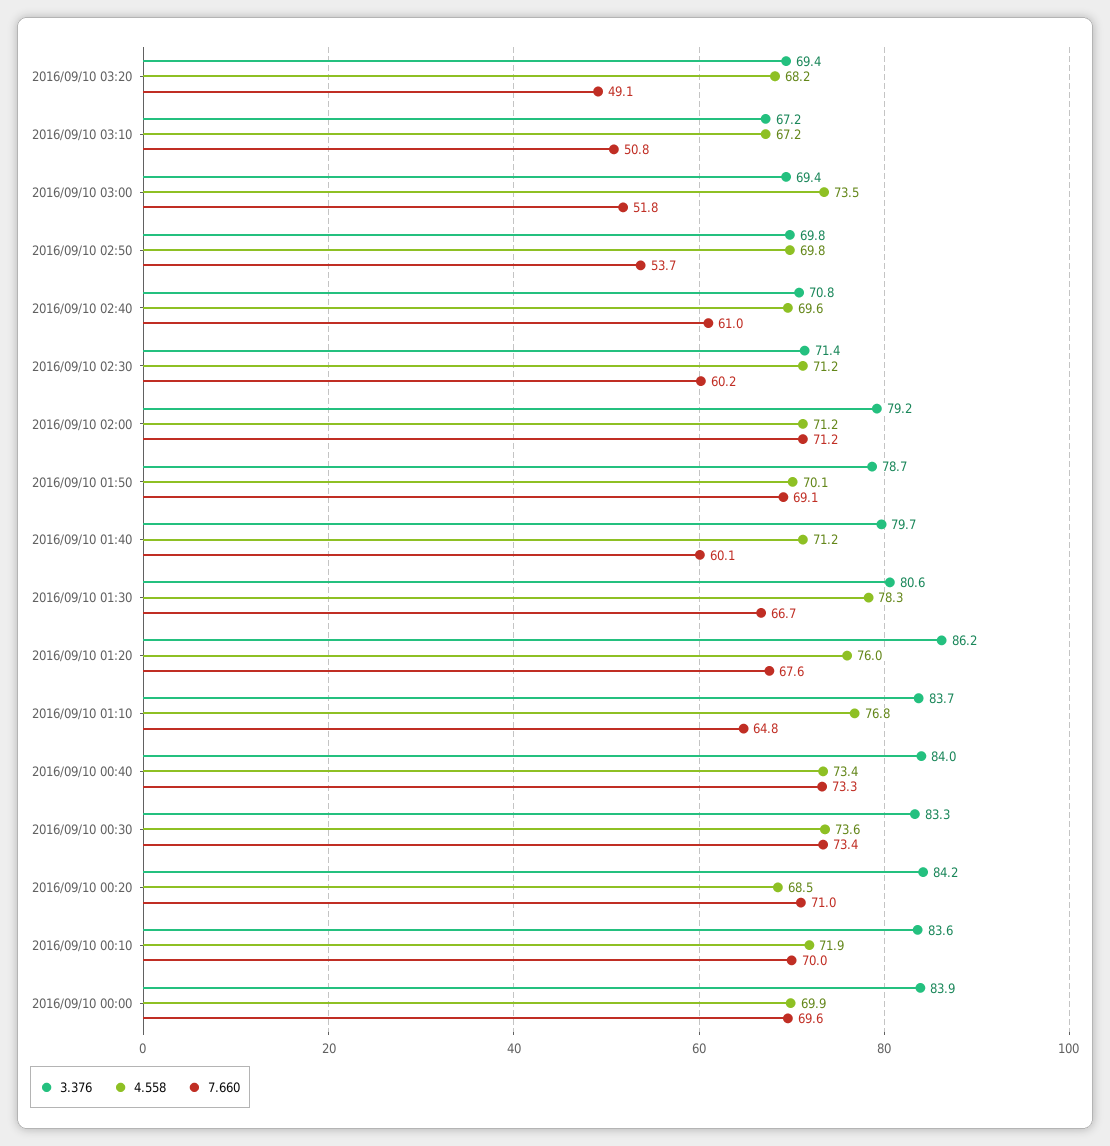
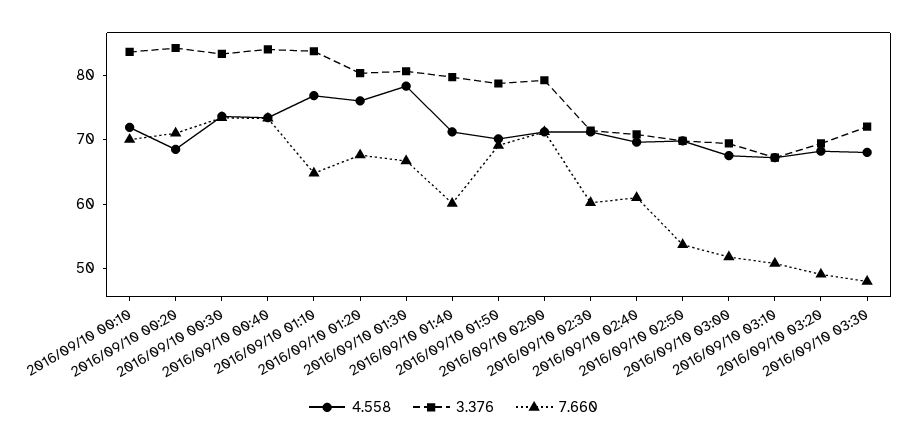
4.558, 2016/09/10 03:00: 73.5 -> 68
3.376, 2016/09/10 01:20: 86.2 -> 80
3.376, 2016/09/10 00:00: 83.9 -> none
4.558, 2016/09/10 00:00: 69.9 -> none
7.660, 2016/09/10 00:00: 69.6 -> none
4.558, 2016/09/10 03:30: none -> 68
3.376, 2016/09/10 03:30: none -> 72
7.660, 2016/09/10 03:30: none -> 48

